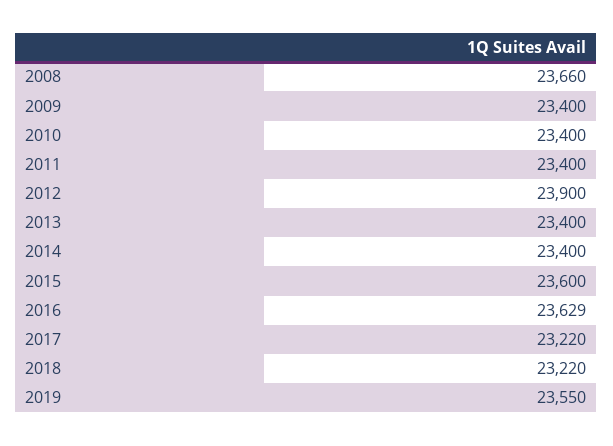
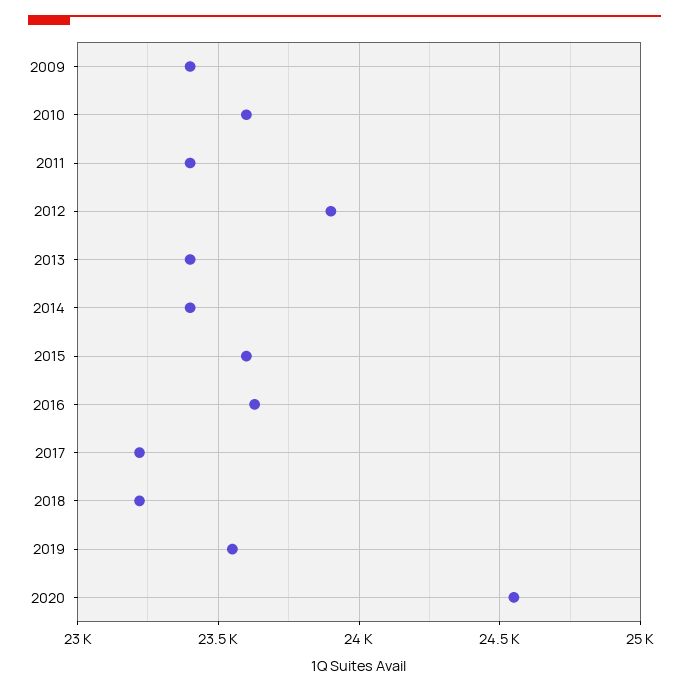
2008: 23660 -> none
2010: 23400 -> 23600
2020: none -> 24550

